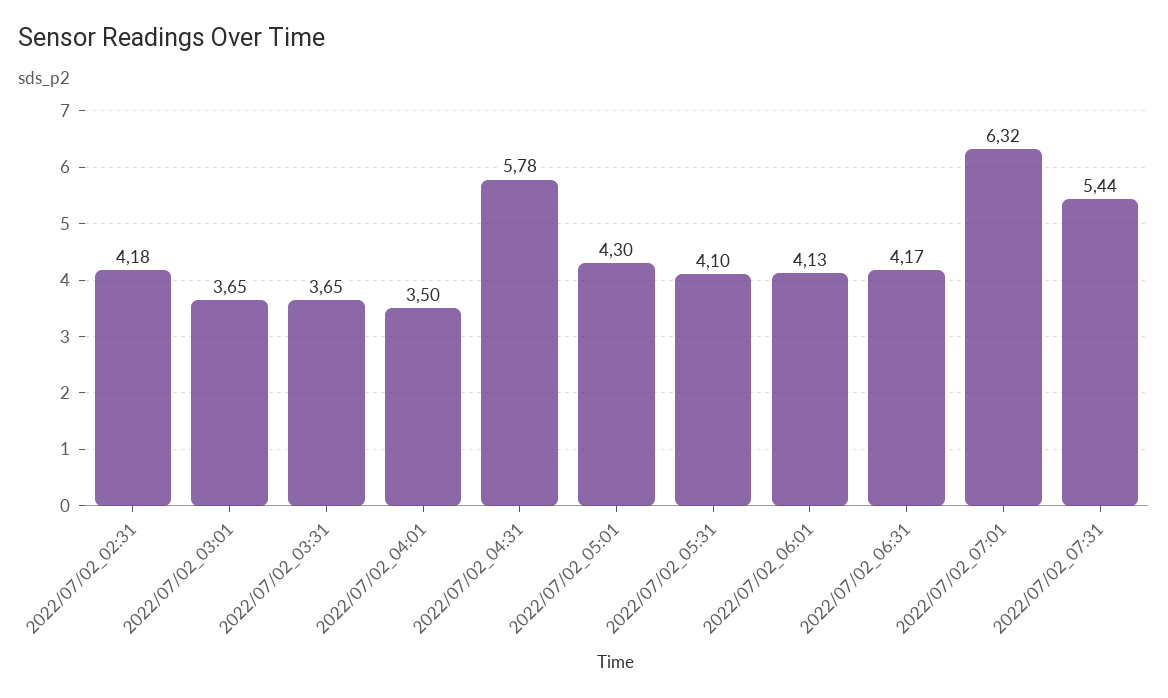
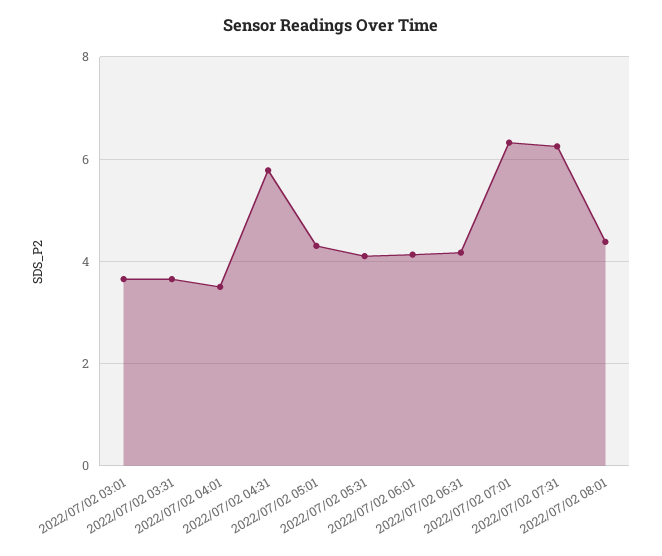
2022/07/02_02:31: 4.18 -> none
2022/07/02_07:31: 5.44 -> 6.2
2022/07/02 08:01: none -> 4.4

